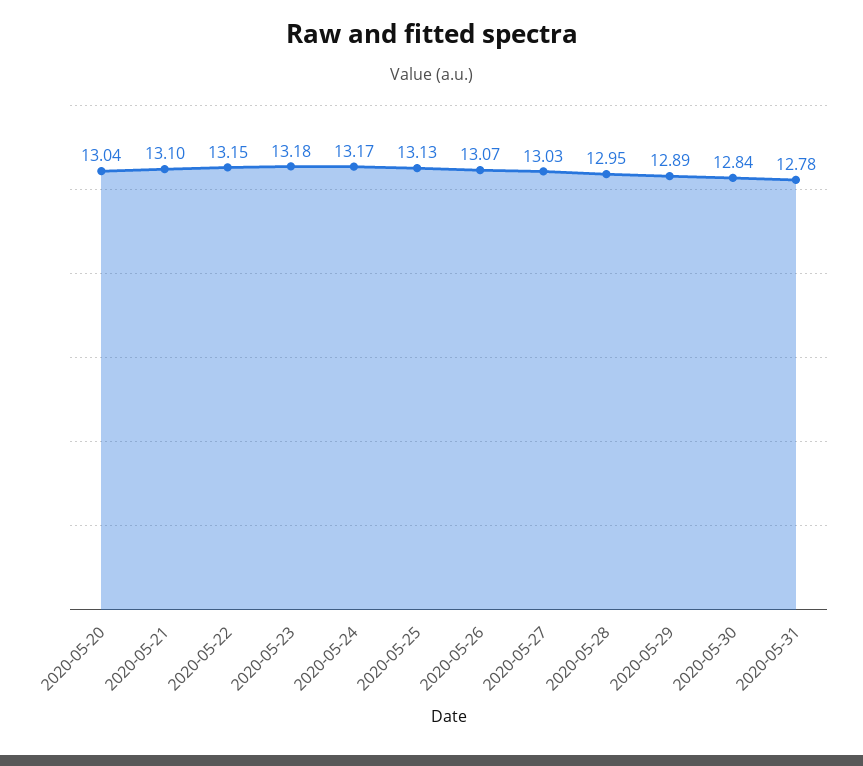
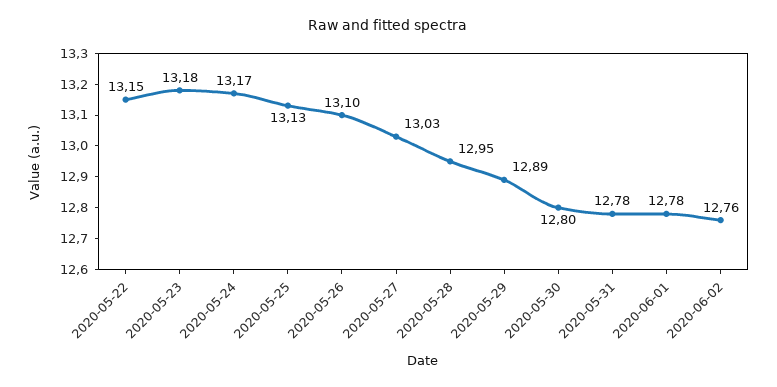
2020-05-20: 13.04 -> none
2020-05-21: 13.1 -> none
2020-05-26: 13.07 -> 13.1
2020-05-30: 12.84 -> 12.8
2020-06-01: none -> 12.78
2020-06-02: none -> 12.76

